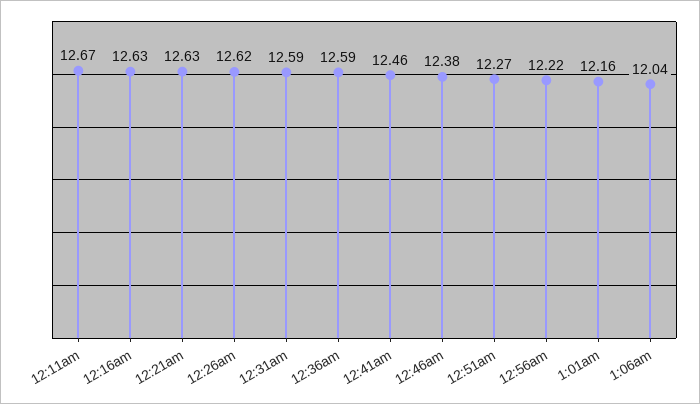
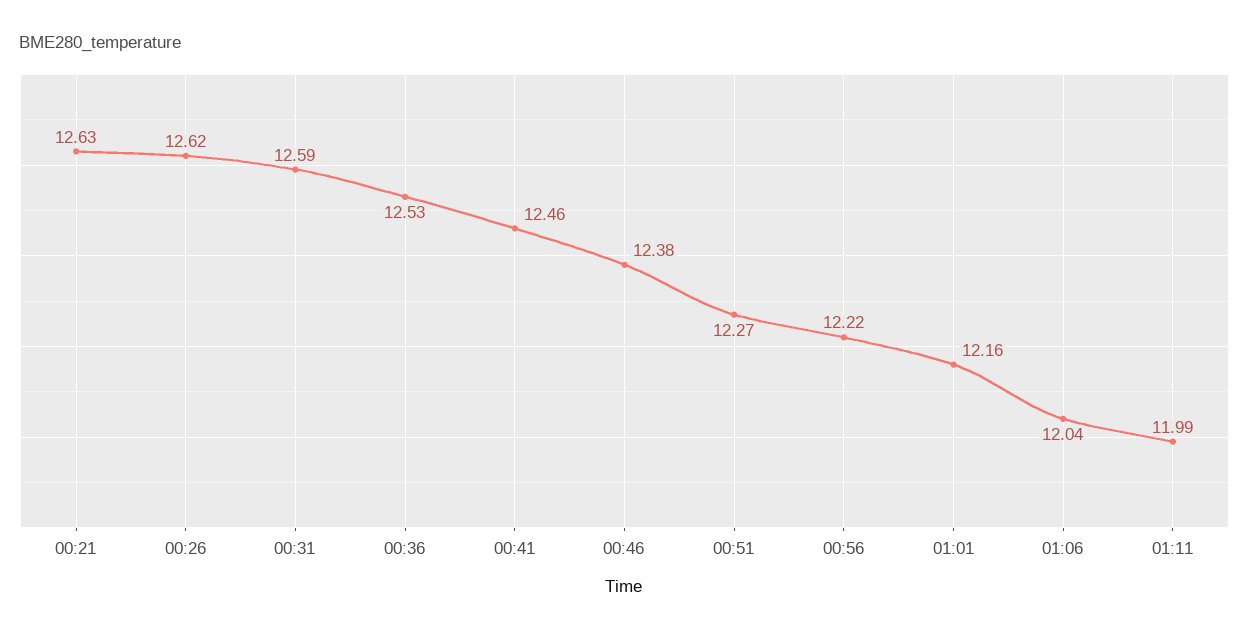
12:11am: 12.67 -> none
12:16am: 12.63 -> none
12:36am: 12.59 -> 12.53
01:11: none -> 11.99

